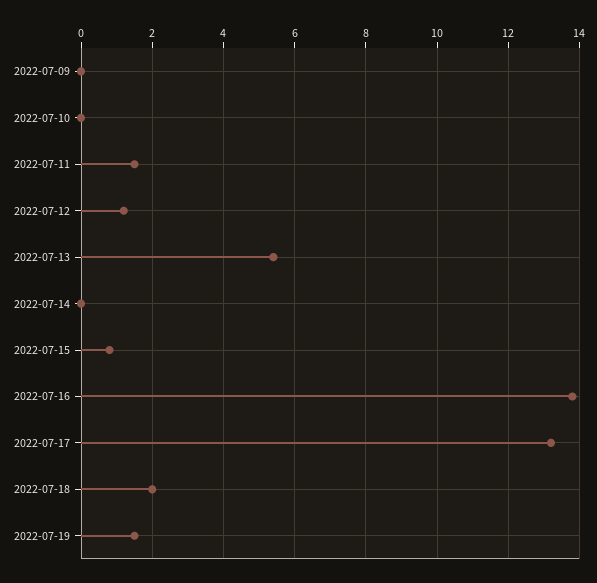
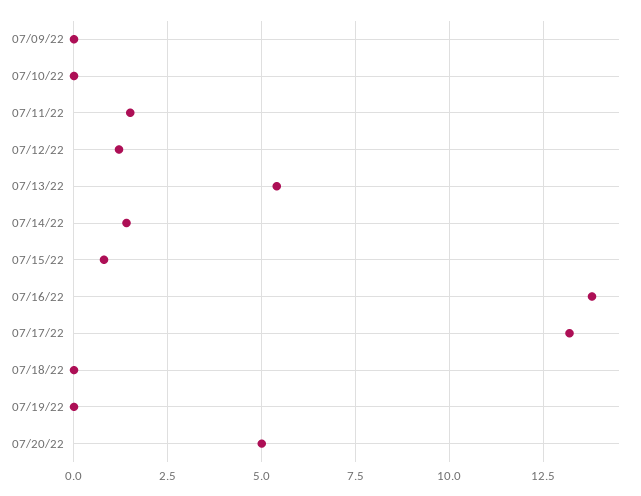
2022-07-14: 0 -> 1.5
2022-07-18: 2 -> 0
2022-07-19: 1.5 -> 0
07/20/22: none -> 5

